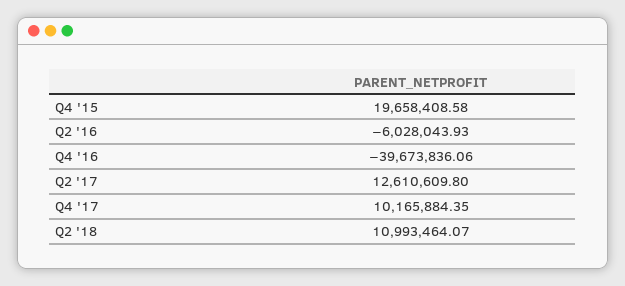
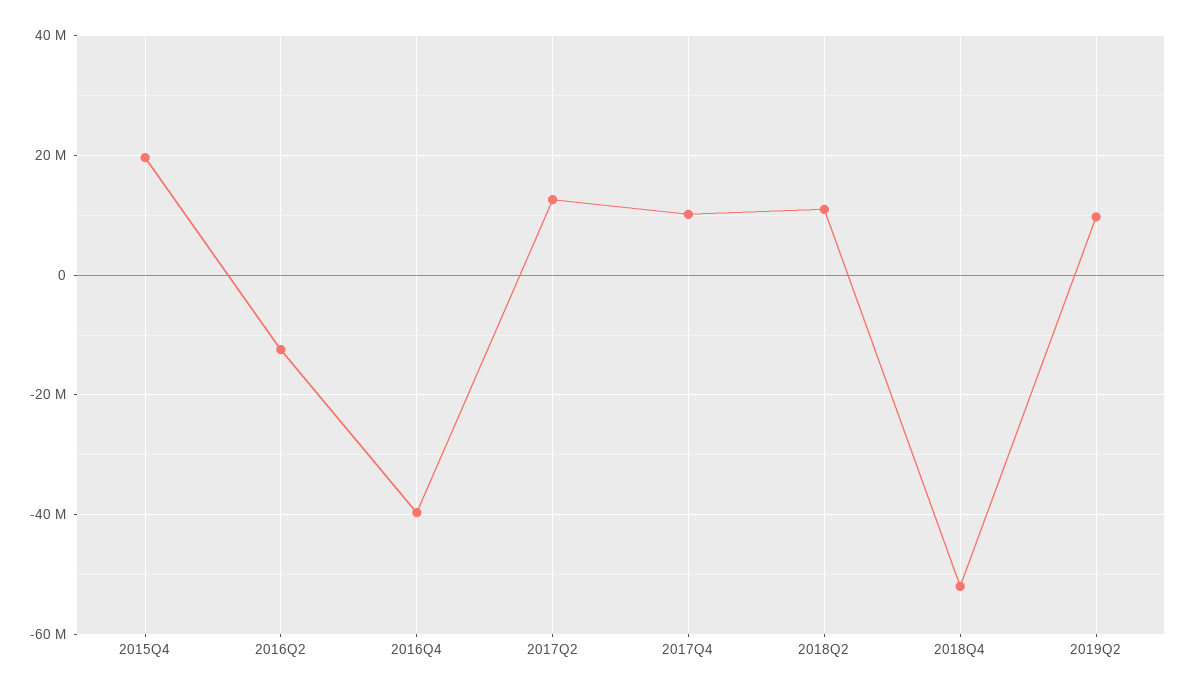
Q2 '16: -6028043.93 -> -12000000
2018Q4: none -> -52000000
2019Q2: none -> 10000000

